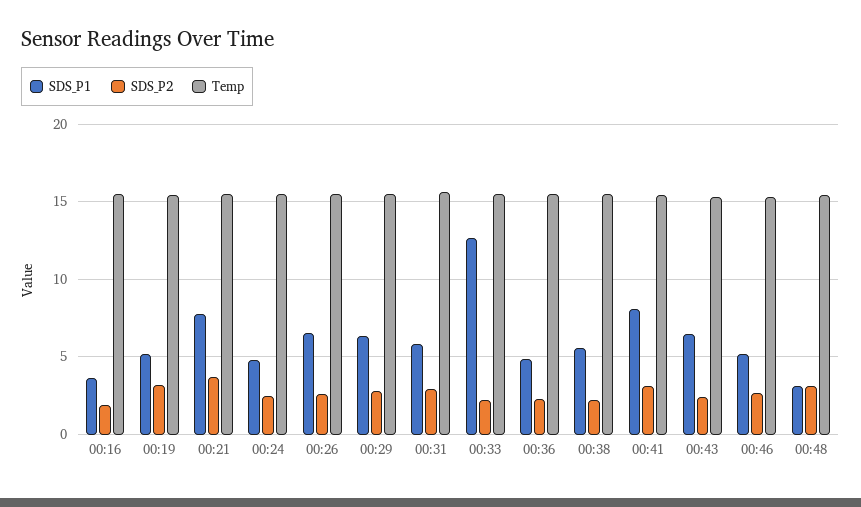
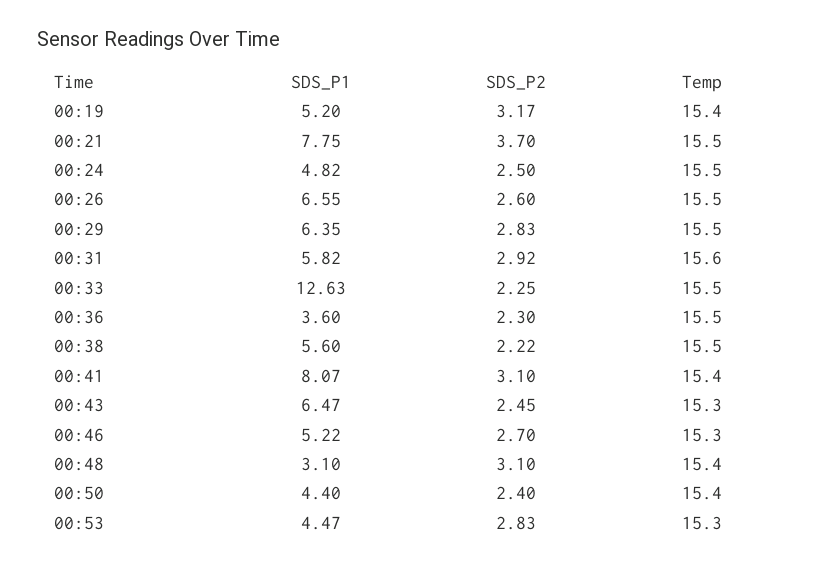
SDS_P1, 00:16: 3.5 -> none
SDS_P2, 00:16: 2 -> none
Temp, 00:16: 15.5 -> none
SDS_P1, 00:36: 5 -> 3.6
SDS_P1, 00:50: none -> 4.4
SDS_P2, 00:50: none -> 2.4
Temp, 00:50: none -> 15.4
SDS_P1, 00:53: none -> 4.47
SDS_P2, 00:53: none -> 2.83
Temp, 00:53: none -> 15.3

